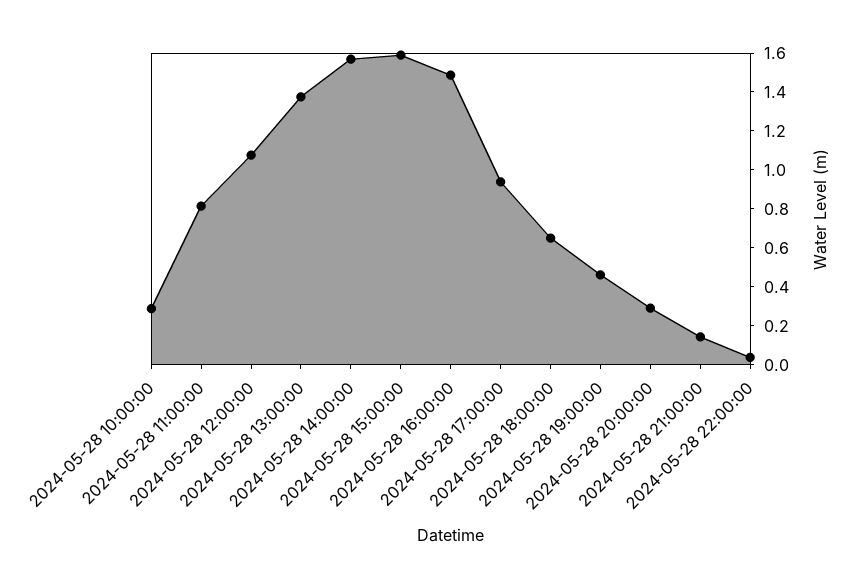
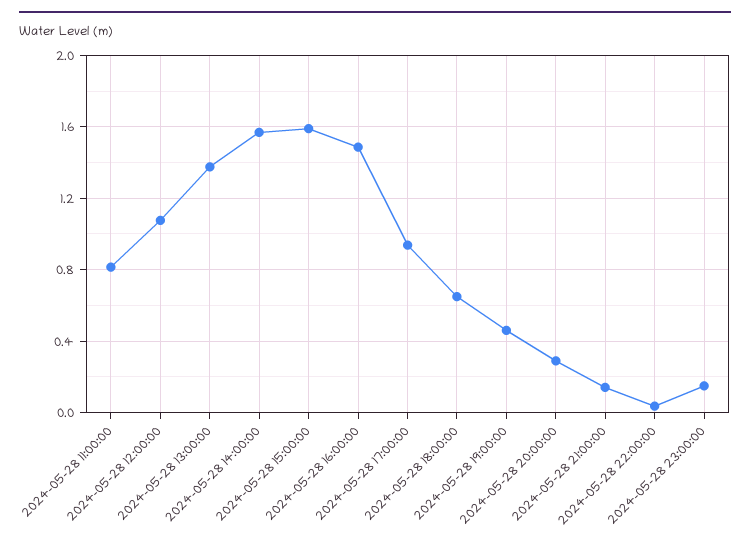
2024-05-28 10:00:00: 0.3 -> none
2024-05-28 23:00:00: none -> 0.15

